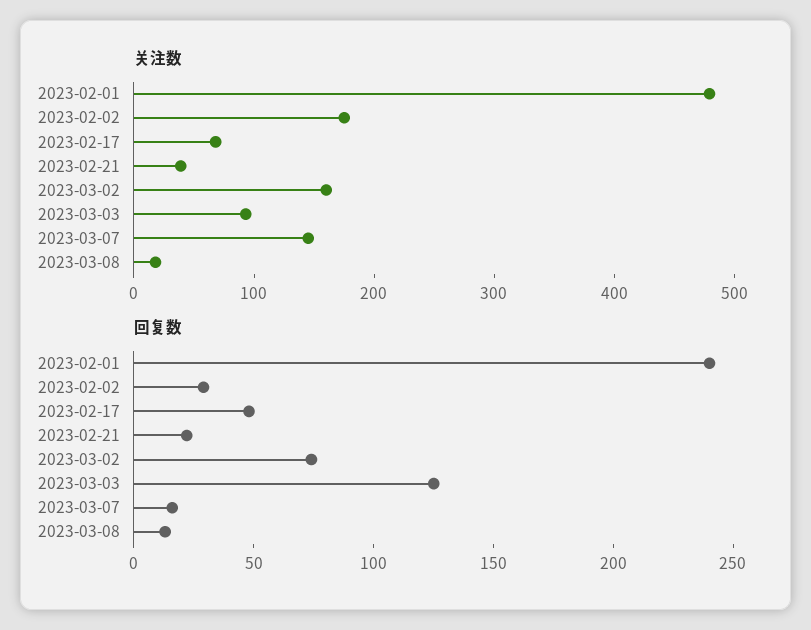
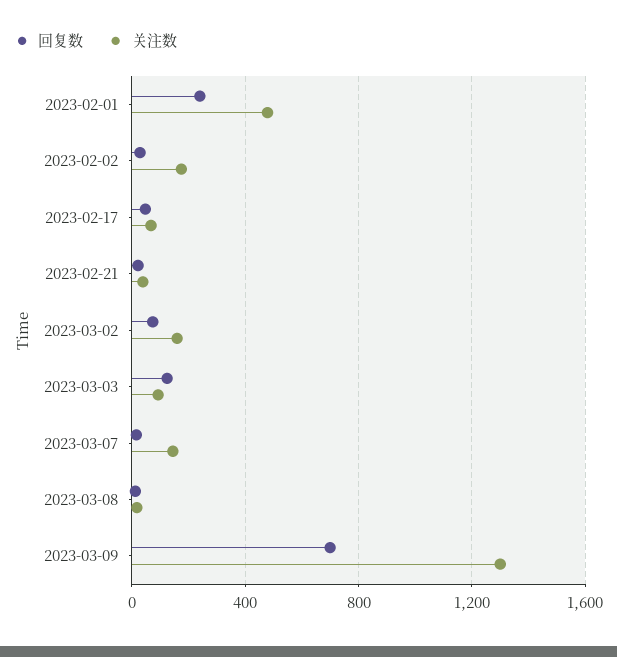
回复数, 2023-03-09: none -> 700
关注数, 2023-03-09: none -> 1300

